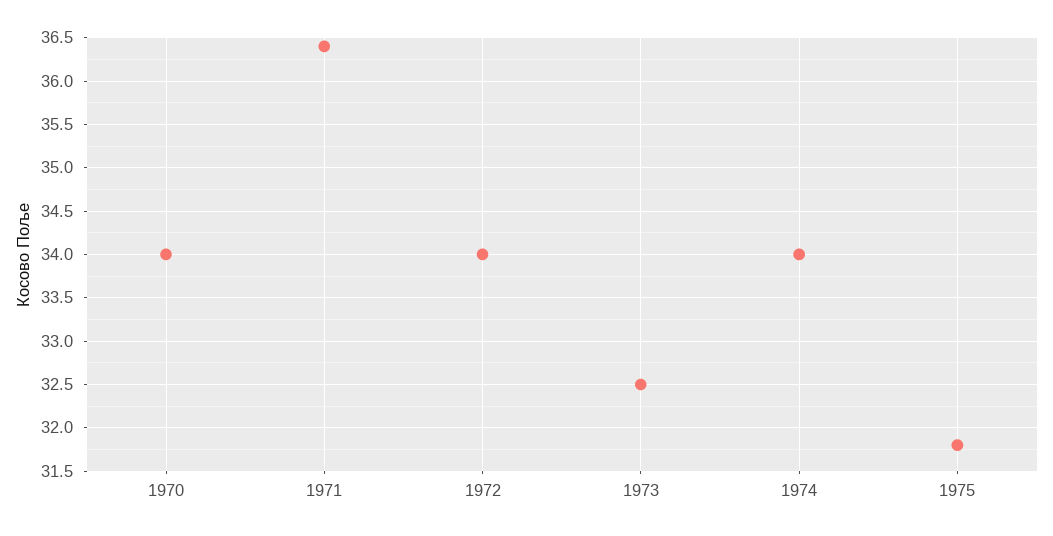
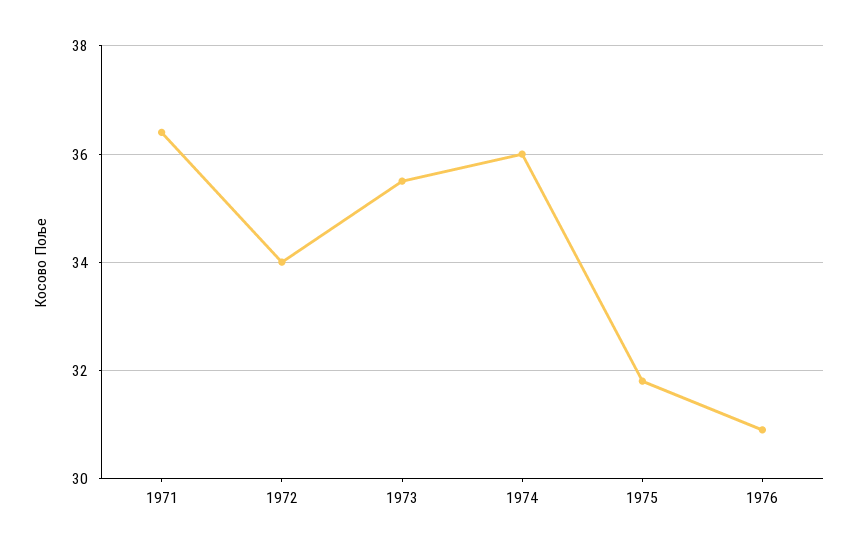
1970: 34 -> none
1973: 32.5 -> 35.5
1974: 34 -> 36
1976: none -> 31

